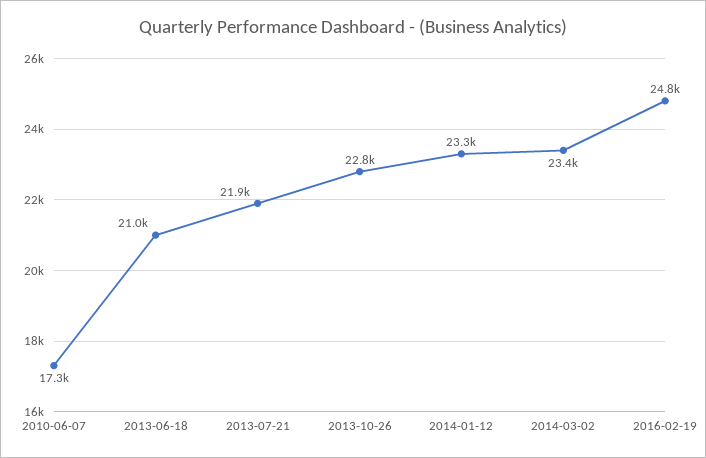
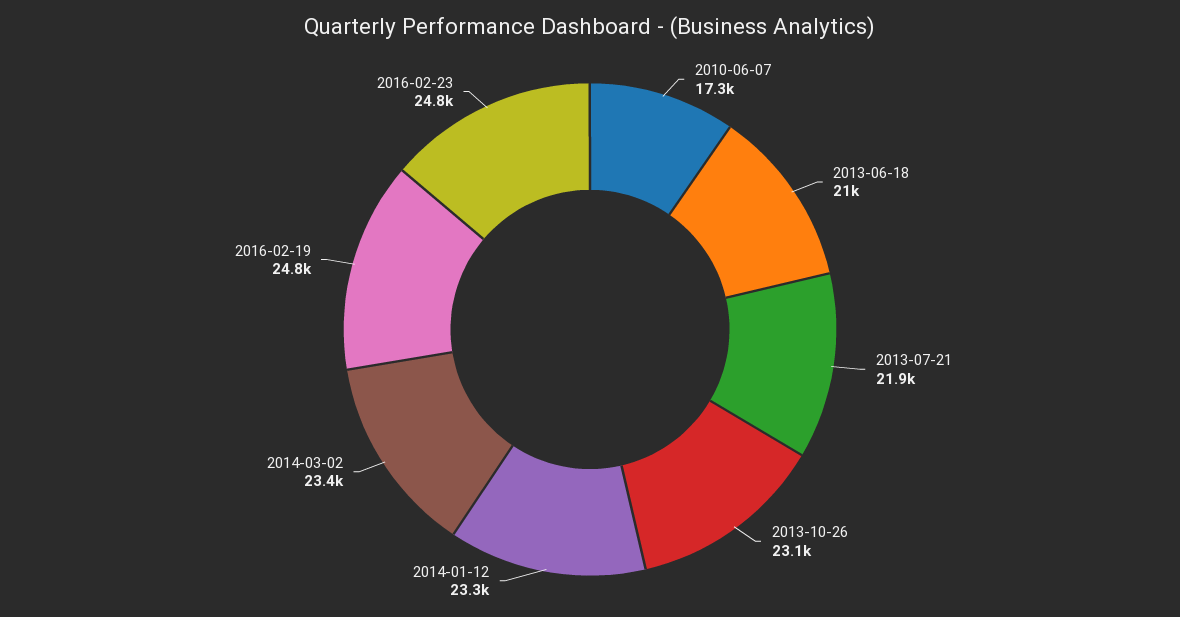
2013-10-26: 22800 -> 23100
2016-02-23: none -> 24800

